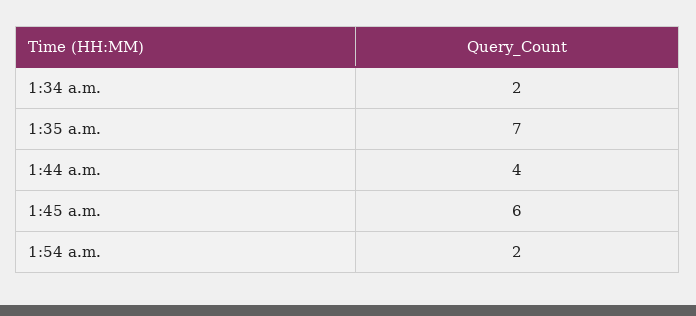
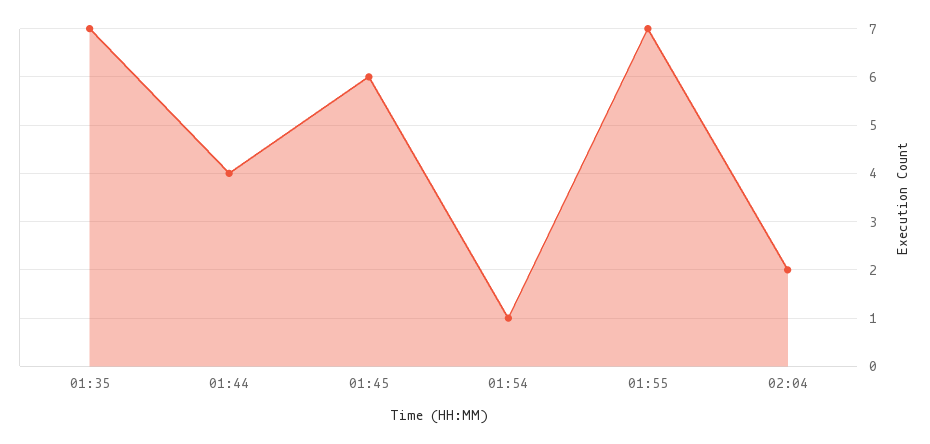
1:34 a.m.: 2 -> none
1:54 a.m.: 2 -> 1
01:55: none -> 7
02:04: none -> 2

